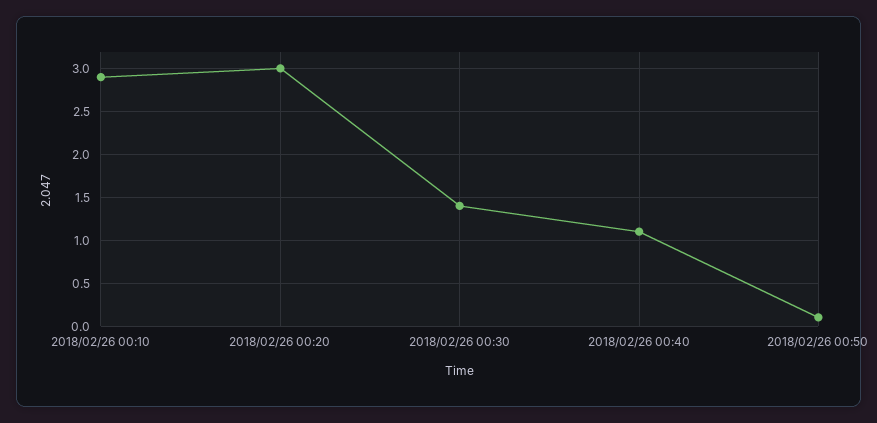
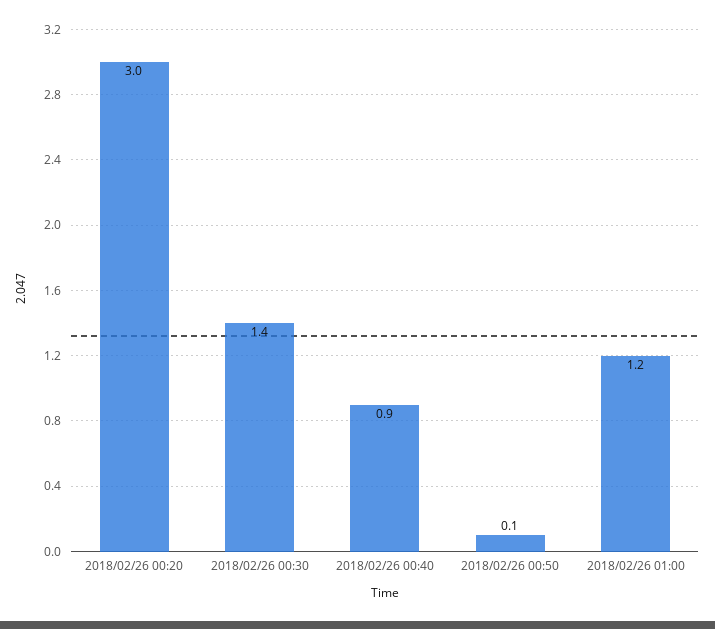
2018/02/26 00:10: 2.9 -> none
2018/02/26 00:40: 1.1 -> 0.9
2018/02/26 01:00: none -> 1.2

